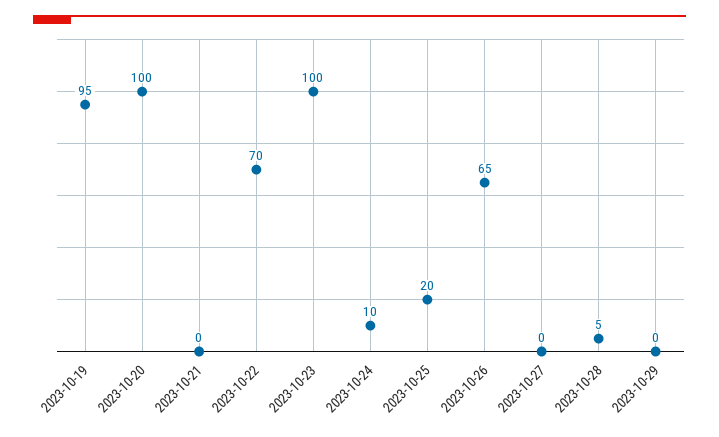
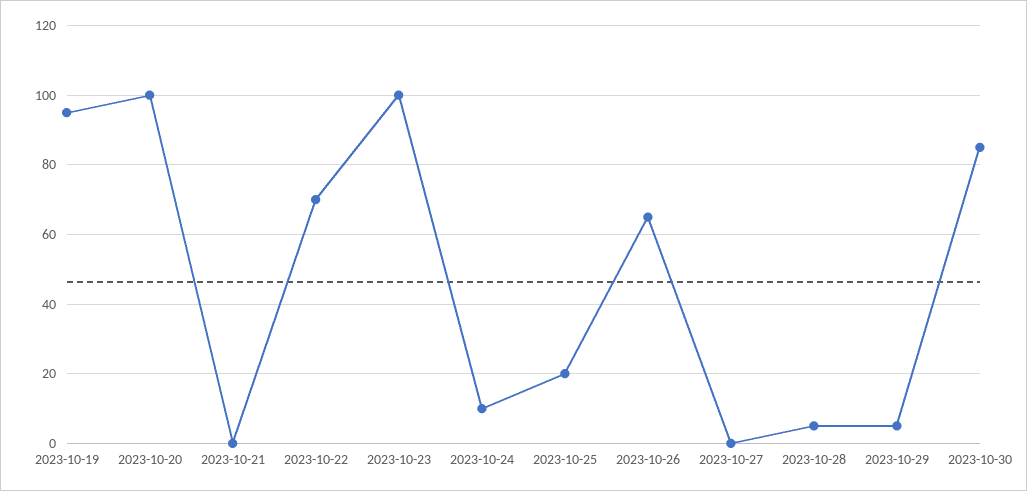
2023-10-29: 0 -> 5
2023-10-30: none -> 85

